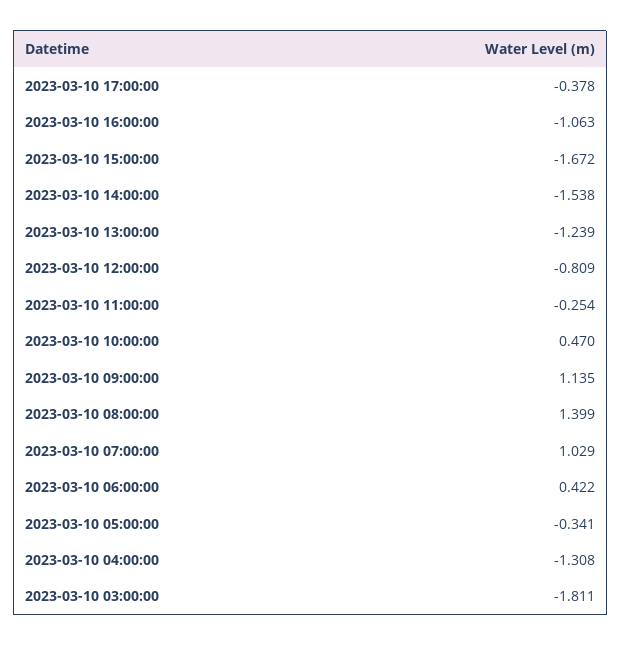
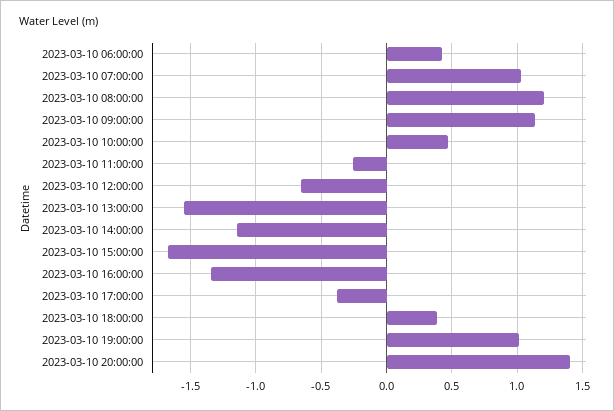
2023-03-10 16:00:00: -1.063 -> -1.35
2023-03-10 14:00:00: -1.538 -> -1.15
2023-03-10 13:00:00: -1.239 -> -1.55
2023-03-10 12:00:00: -0.809 -> -0.65
2023-03-10 08:00:00: 1.399 -> 1.2
2023-03-10 05:00:00: -0.341 -> none
2023-03-10 04:00:00: -1.308 -> none
2023-03-10 03:00:00: -1.811 -> none
2023-03-10 18:00:00: none -> 0.4
2023-03-10 19:00:00: none -> 1
2023-03-10 20:00:00: none -> 1.4

